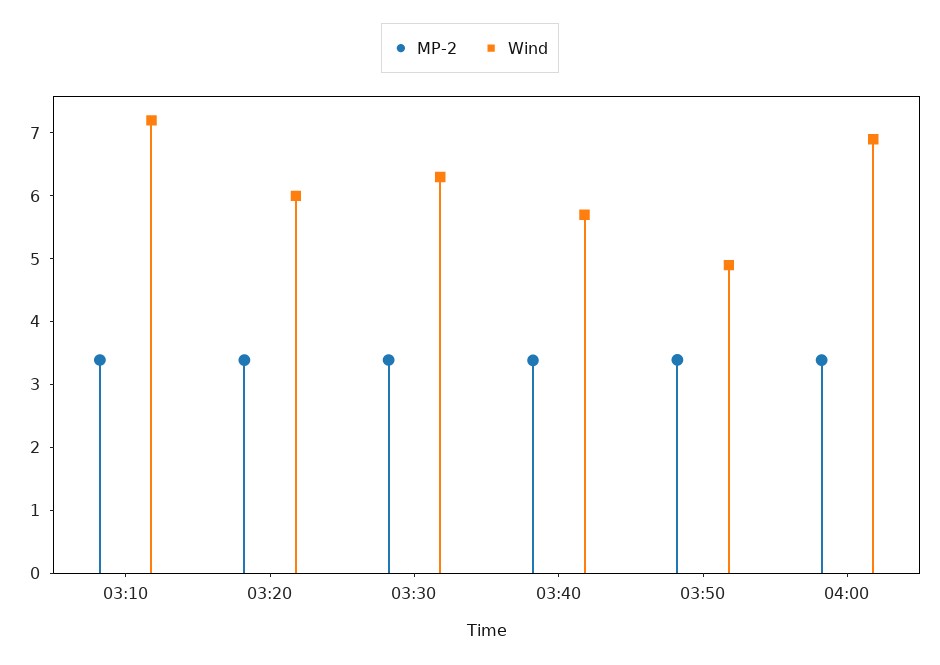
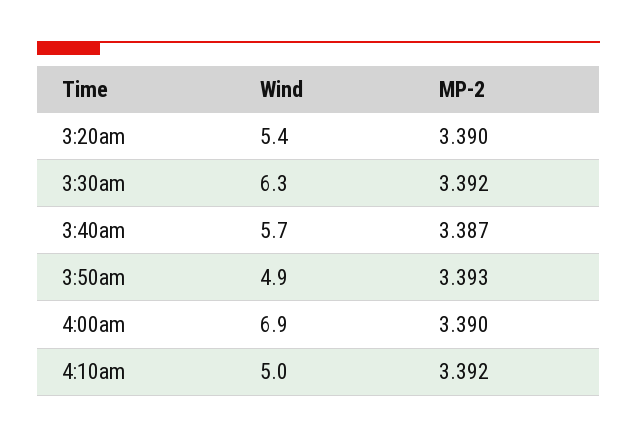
MP-2, 03:10: 3.4 -> none
Wind, 03:10: 7.2 -> none
Wind, 03:20: 6 -> 5.4
Wind, 4:10am: none -> 5
MP-2, 4:10am: none -> 3.392

